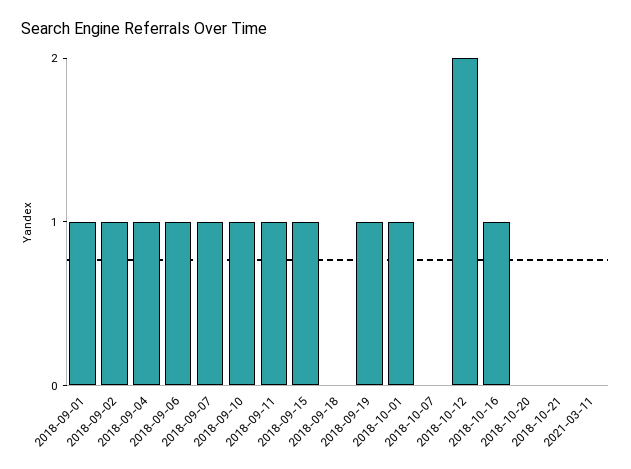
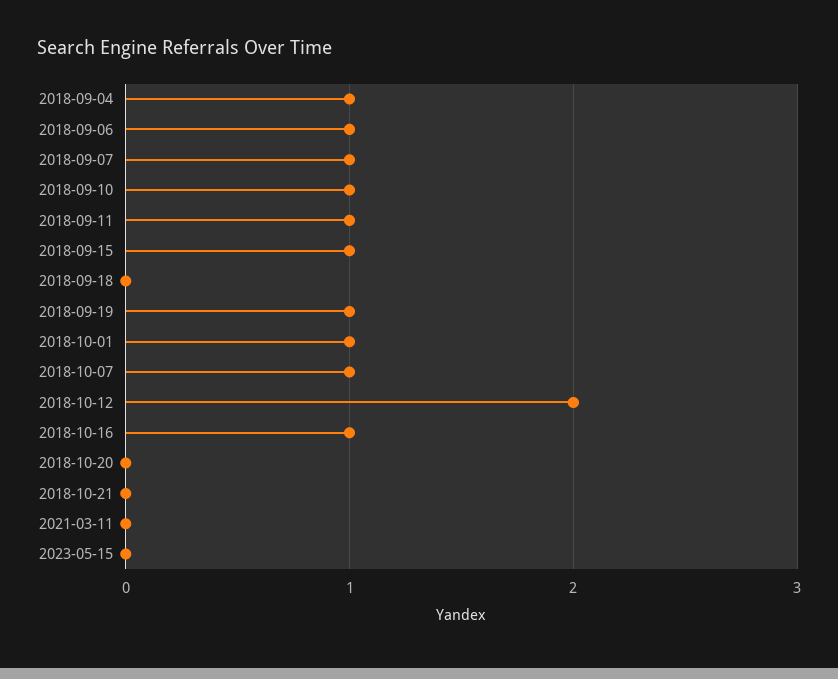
2018-09-01: 1 -> none
2018-09-02: 1 -> none
2018-10-07: 0 -> 1
2023-05-15: none -> 0

